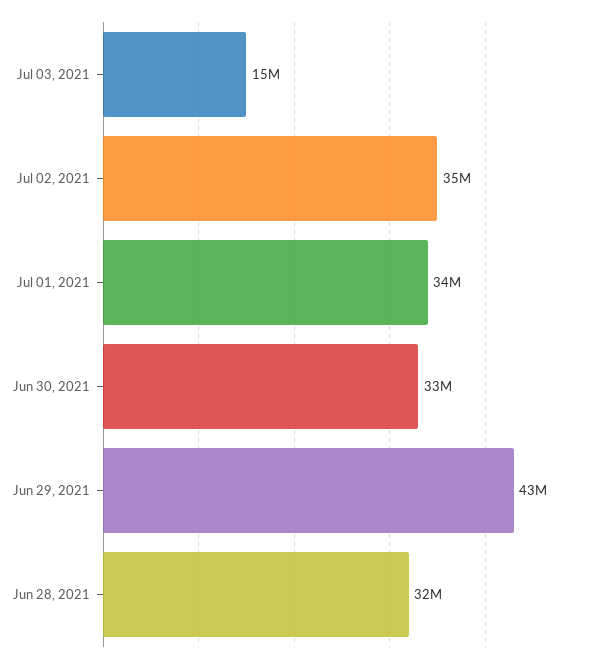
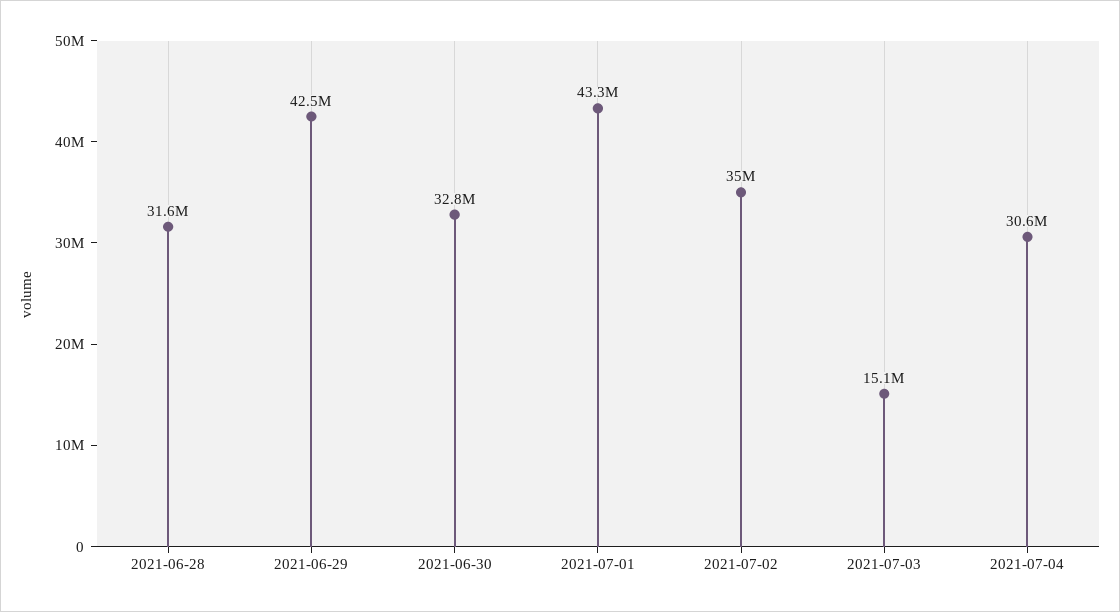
Jul 01, 2021: 34000000 -> 43300000
2021-07-04: none -> 30600000

